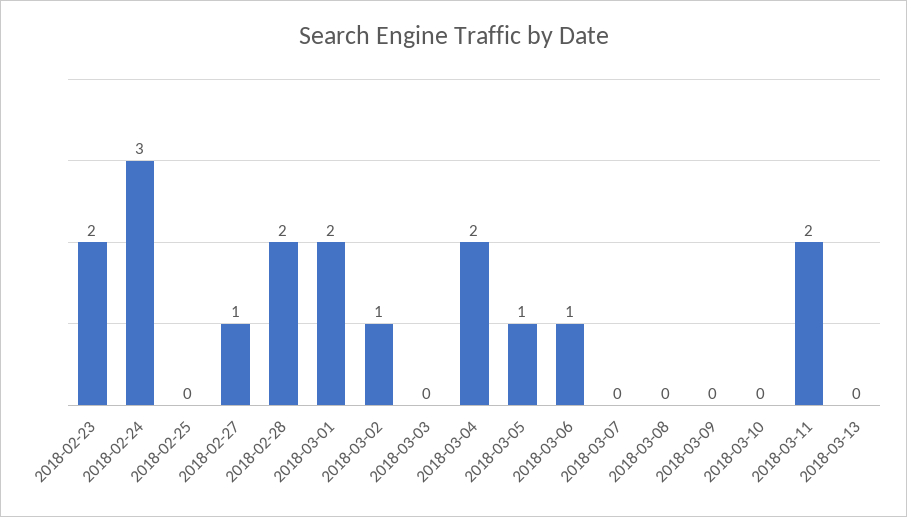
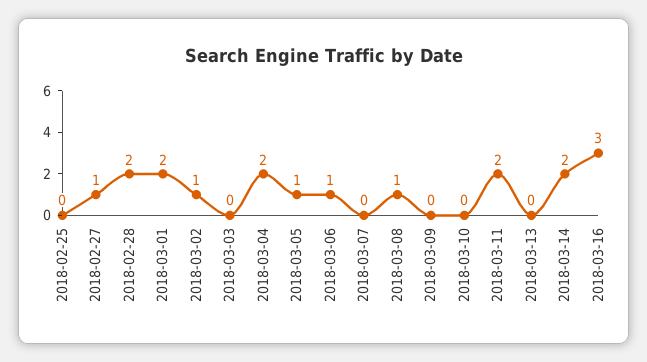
2018-02-23: 2 -> none
2018-02-24: 3 -> none
2018-03-08: 0 -> 1
2018-03-14: none -> 2
2018-03-16: none -> 3

